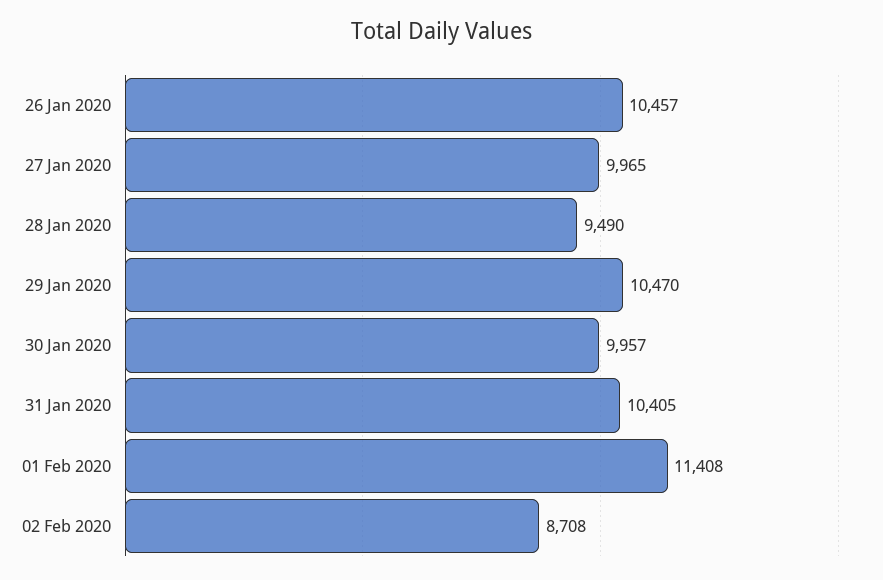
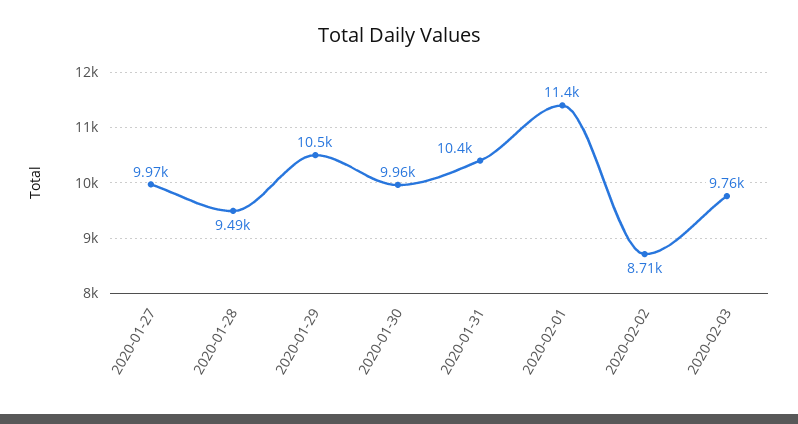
26 Jan 2020: 10457 -> none
2020-02-03: none -> 9760

